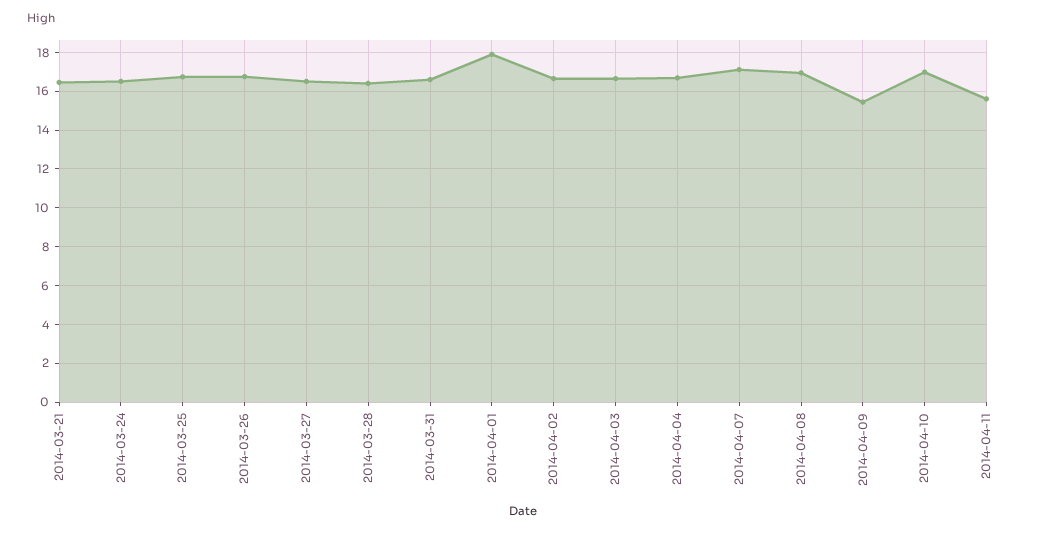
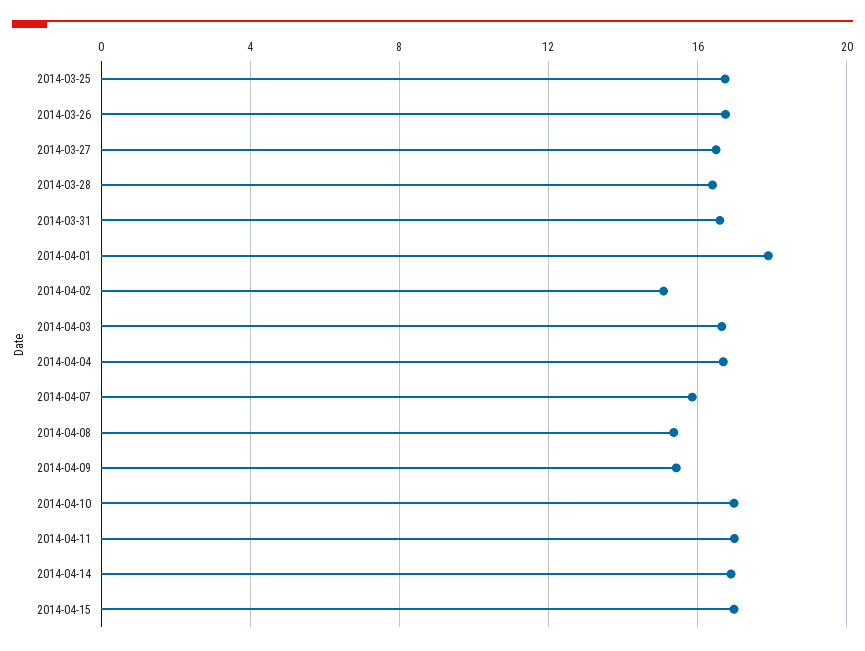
2014-03-21: 16.5 -> none
2014-03-24: 16.5 -> none
2014-04-02: 16.5 -> 15
2014-04-07: 17 -> 16
2014-04-08: 17 -> 15.5
2014-04-11: 15.5 -> 17
2014-04-14: none -> 17
2014-04-15: none -> 17

